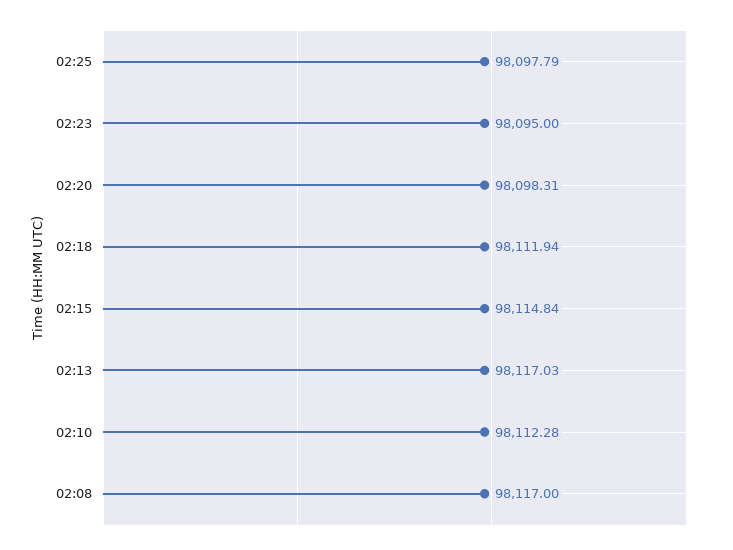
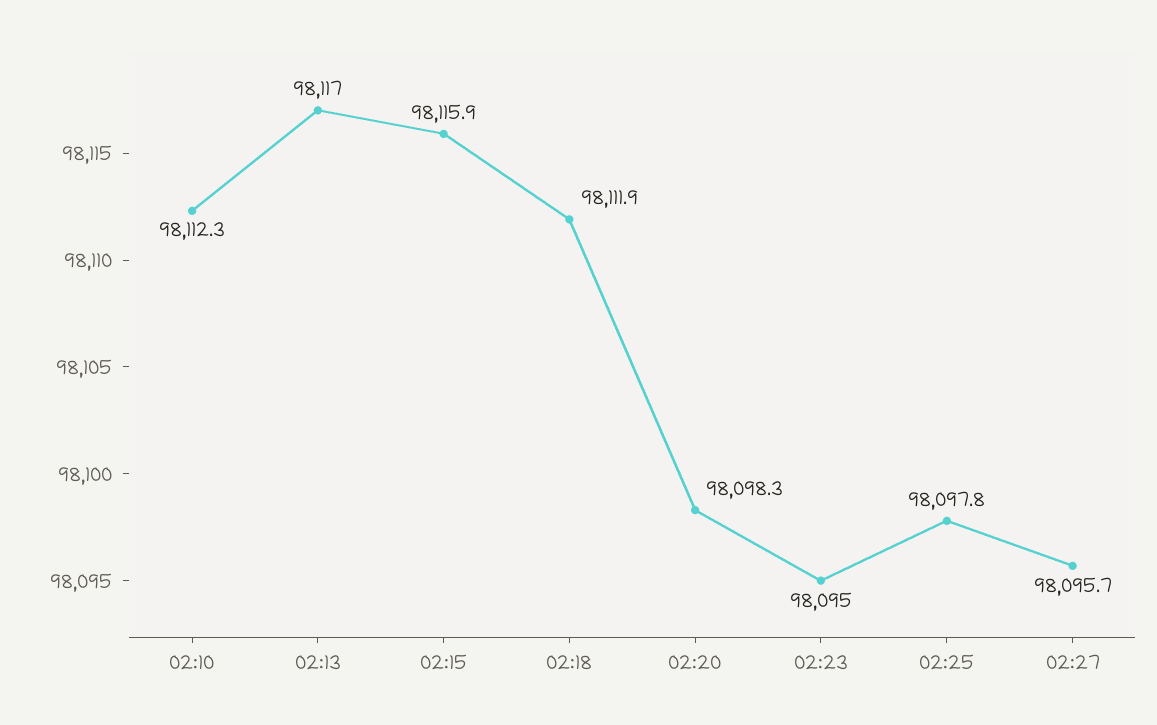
02:15: 98114.84 -> 98115.9
02:08: 98117 -> none
02:27: none -> 98095.7

